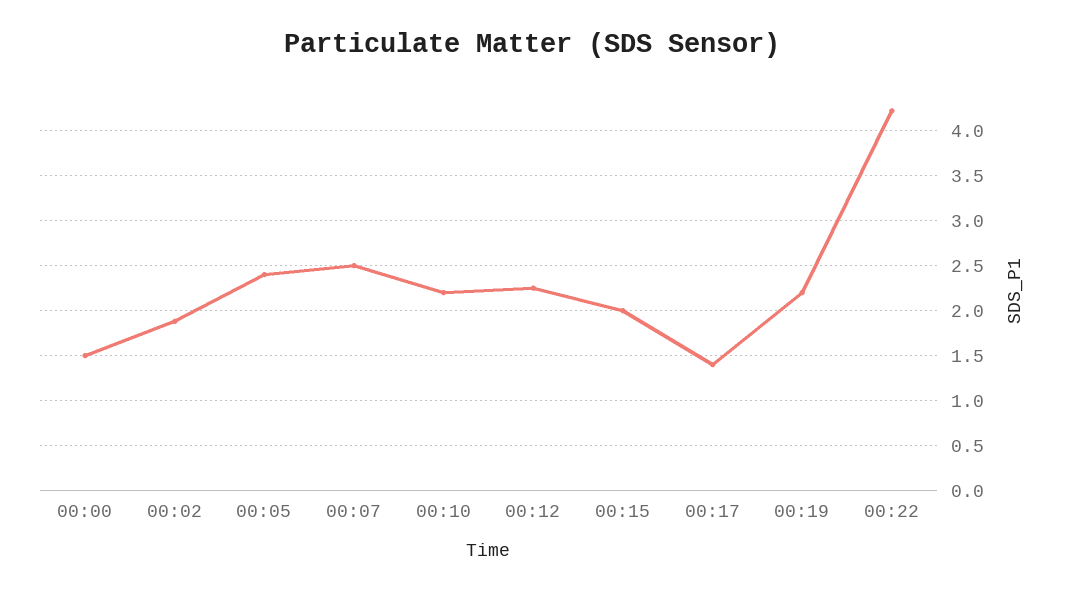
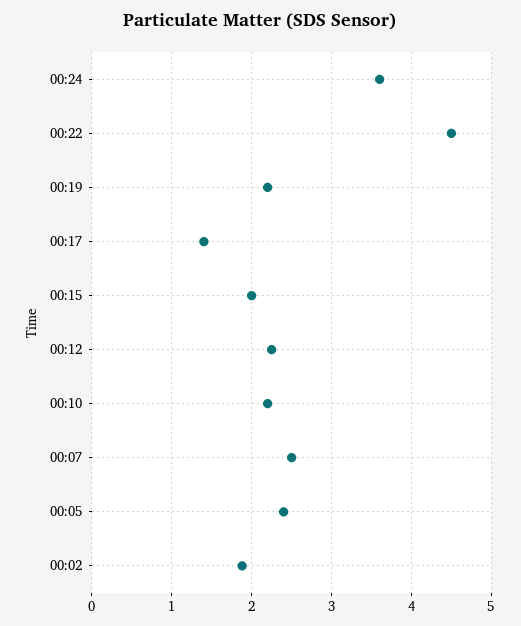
00:00: 1.5 -> none
00:22: 4.2 -> 4.5
00:24: none -> 3.6

